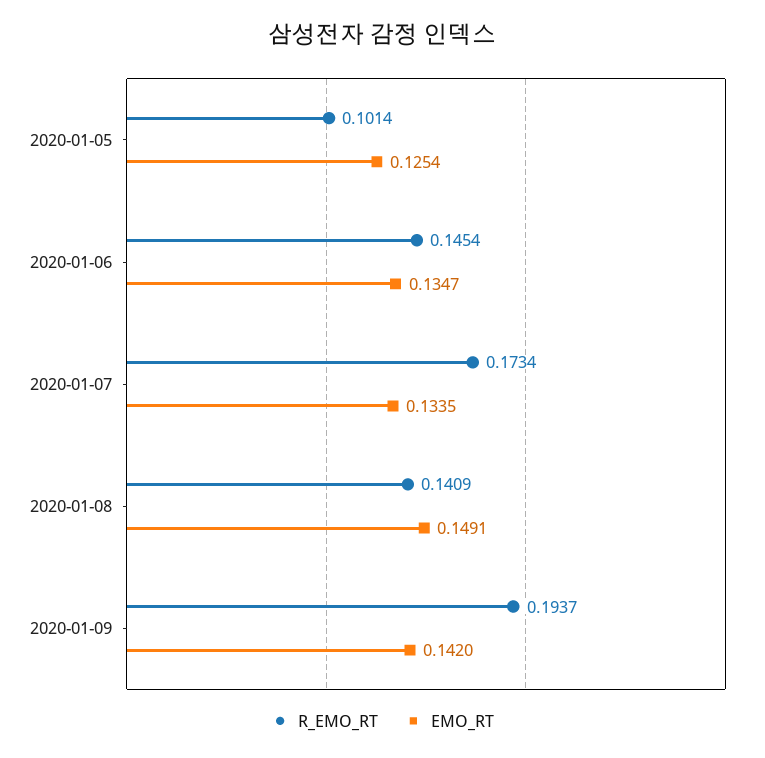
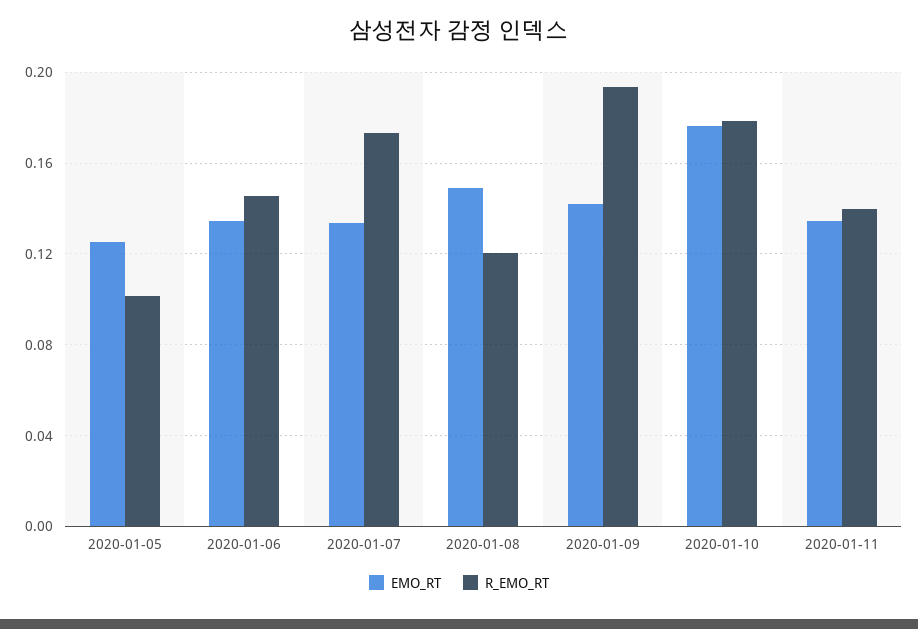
R_EMO_RT, 2020-01-08: 0.1409 -> 0.12
EMO_RT, 2020-01-10: none -> 0.175
R_EMO_RT, 2020-01-10: none -> 0.18
EMO_RT, 2020-01-11: none -> 0.135
R_EMO_RT, 2020-01-11: none -> 0.14

